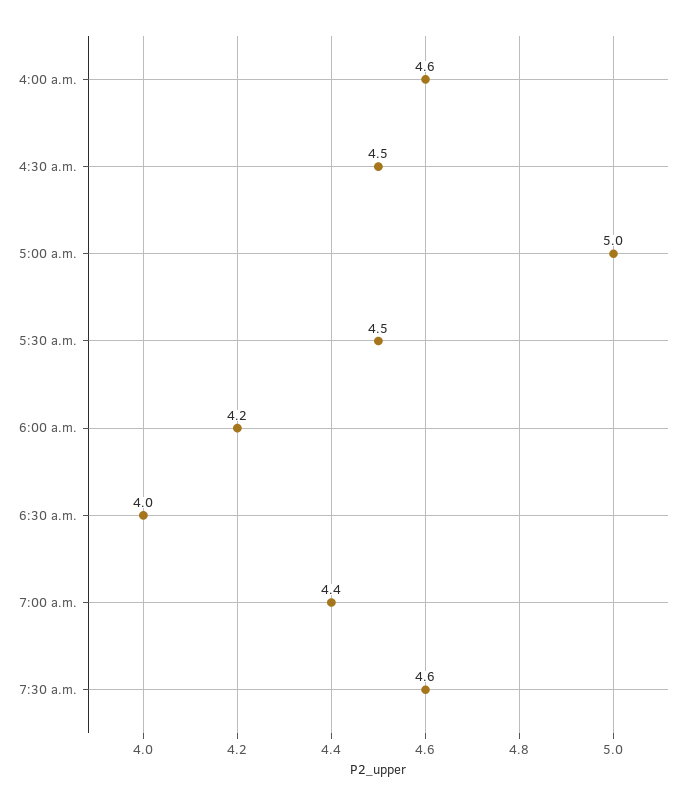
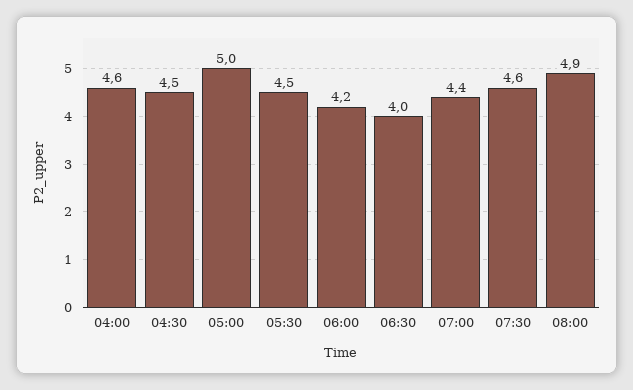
08:00: none -> 4.9

